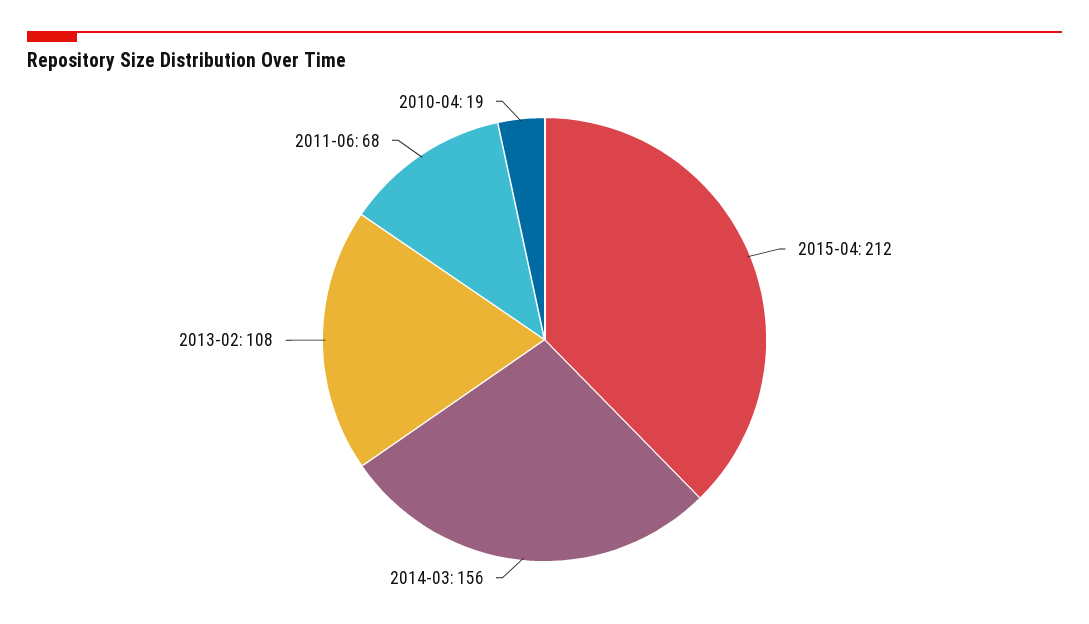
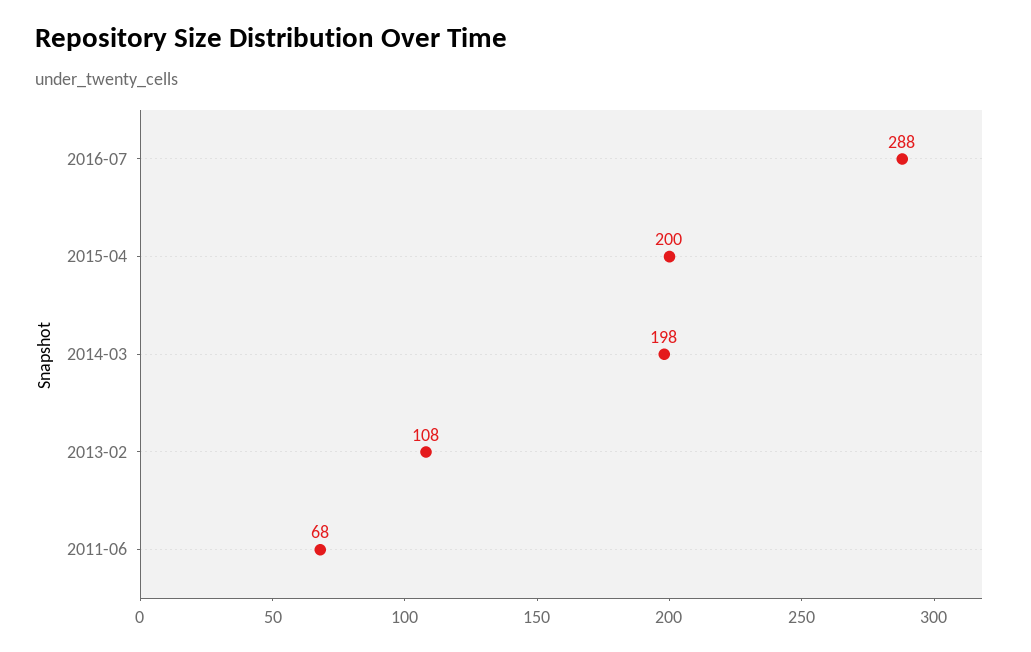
2015-04: 212 -> 200
2014-03: 156 -> 198
2010-04: 19 -> none
2016-07: none -> 288

